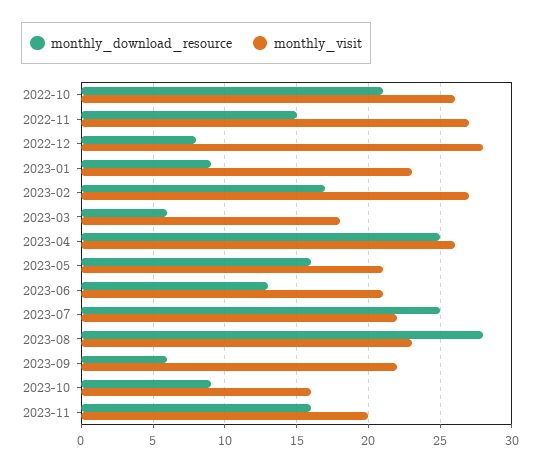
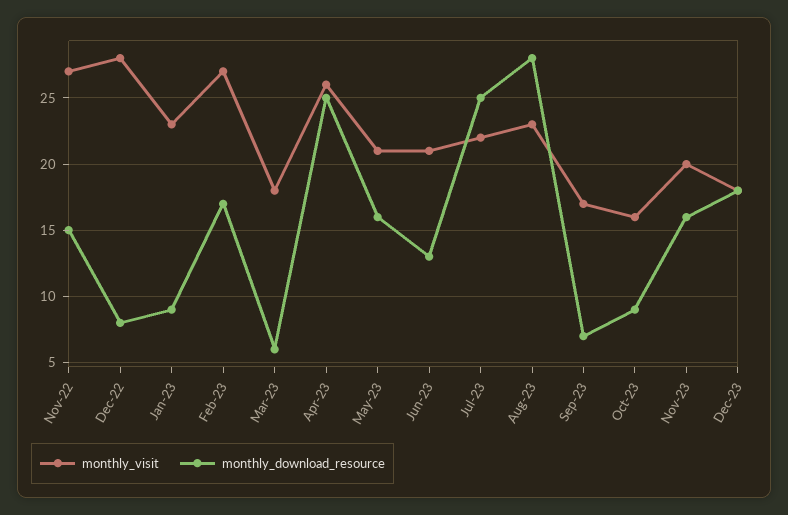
monthly_download_resource, 2022-10: 21 -> none
monthly_visit, 2022-10: 26 -> none
monthly_download_resource, 2023-09: 6 -> 7
monthly_visit, 2023-09: 22 -> 17
monthly_visit, Dec-23: none -> 18
monthly_download_resource, Dec-23: none -> 18

